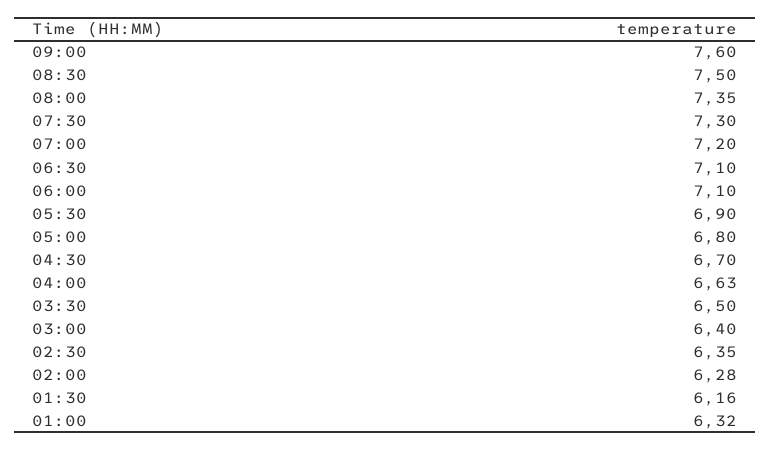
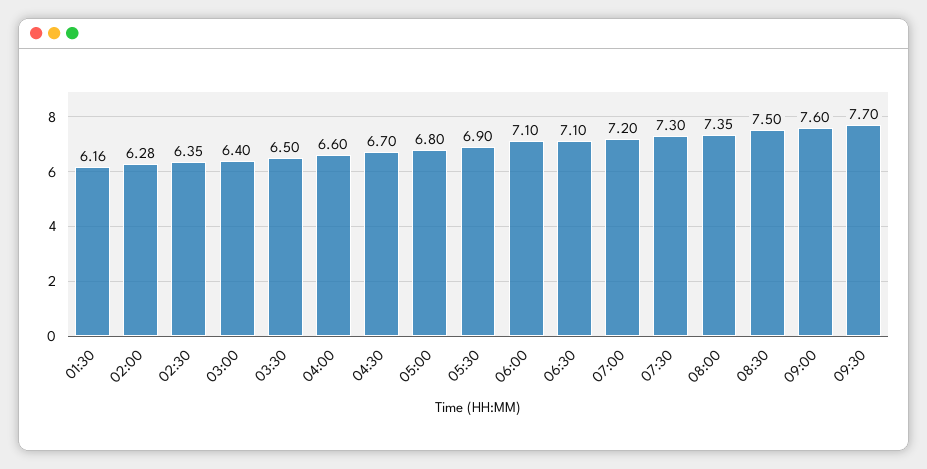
04:00: 6.63 -> 6.6
01:00: 6.32 -> none
09:30: none -> 7.7

